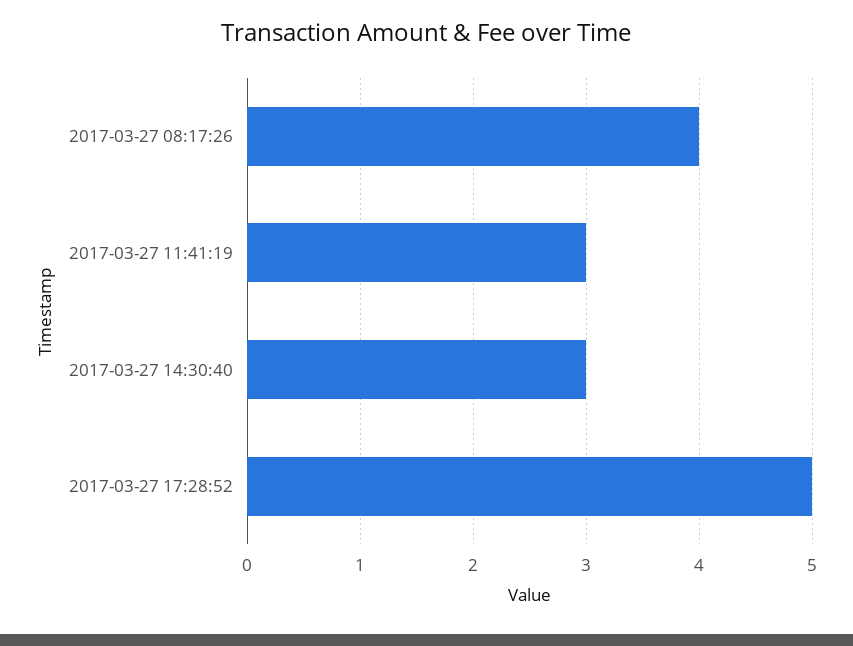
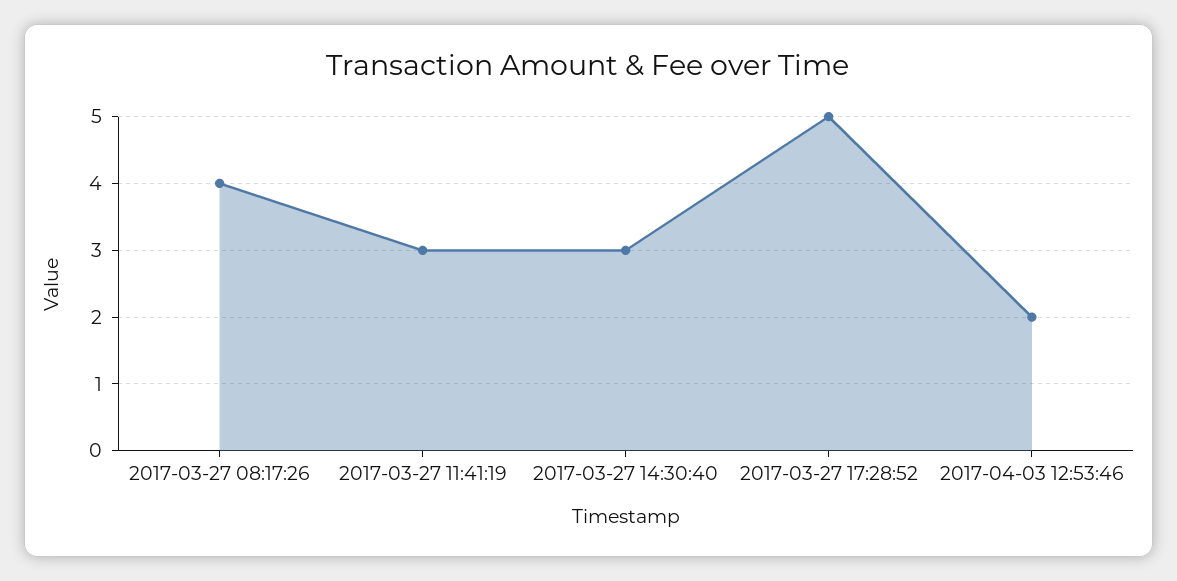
2017-04-03 12:53:46: none -> 2

